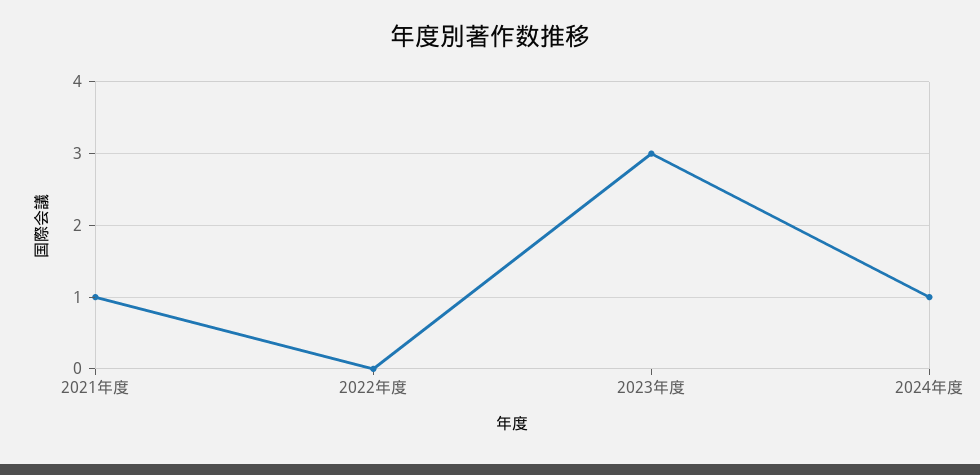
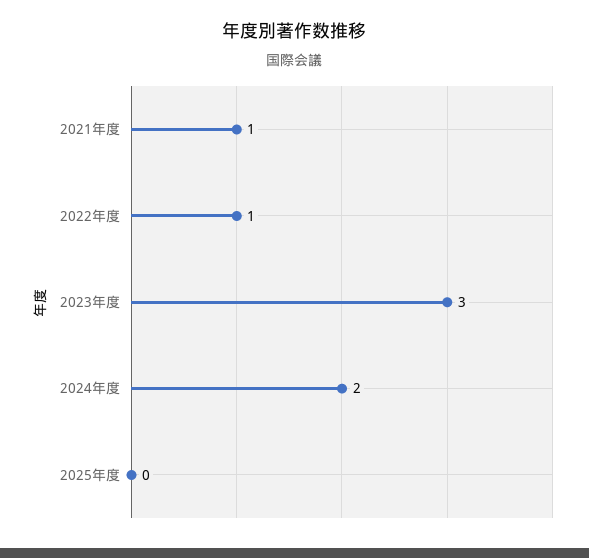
2022年度: 0 -> 1
2024年度: 1 -> 2
2025年度: none -> 0

